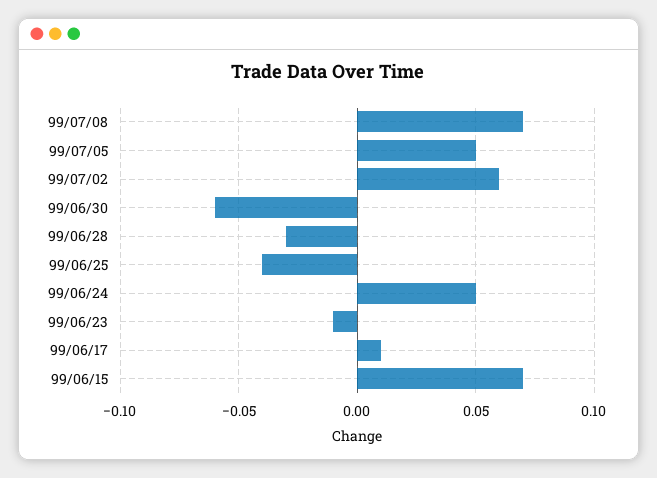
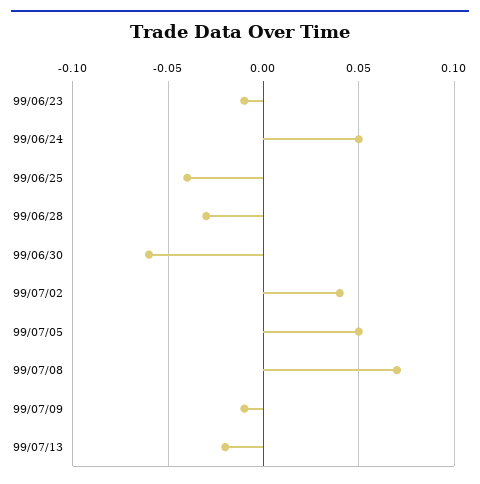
99/07/02: 0.06 -> 0.04
99/06/17: 0.01 -> none
99/06/15: 0.07 -> none
99/07/09: none -> -0.01
99/07/13: none -> -0.02

